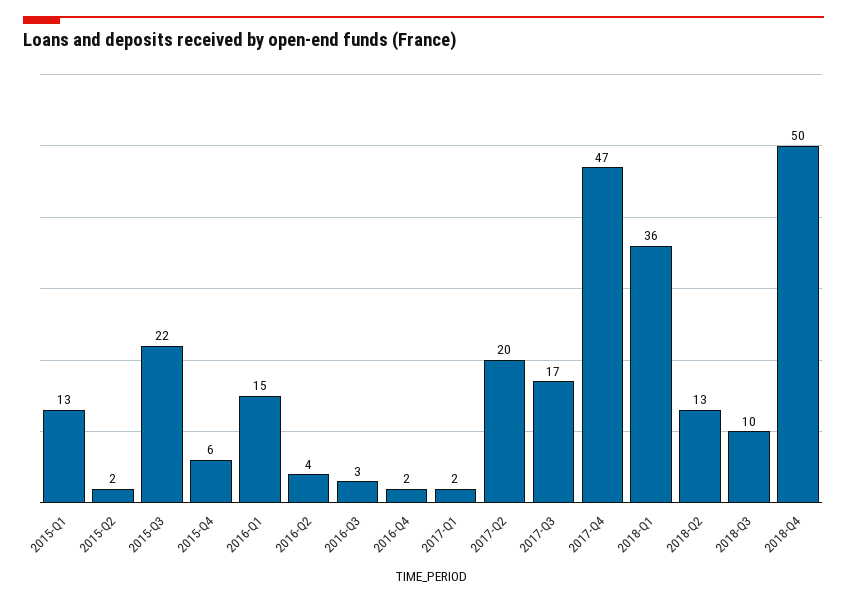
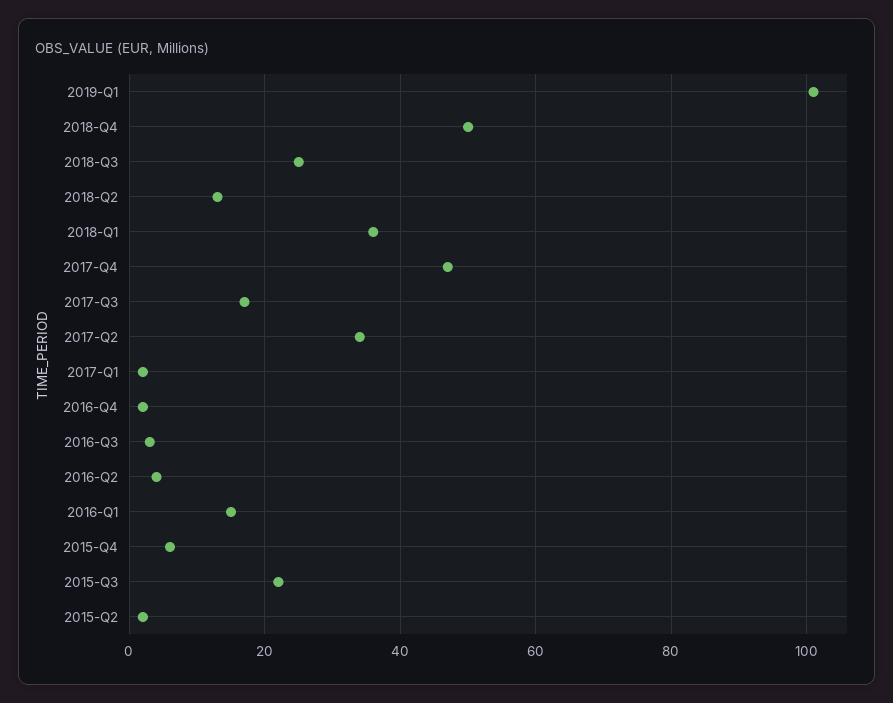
2015-Q1: 13 -> none
2017-Q2: 20 -> 35
2018-Q3: 10 -> 25
2019-Q1: none -> 100

